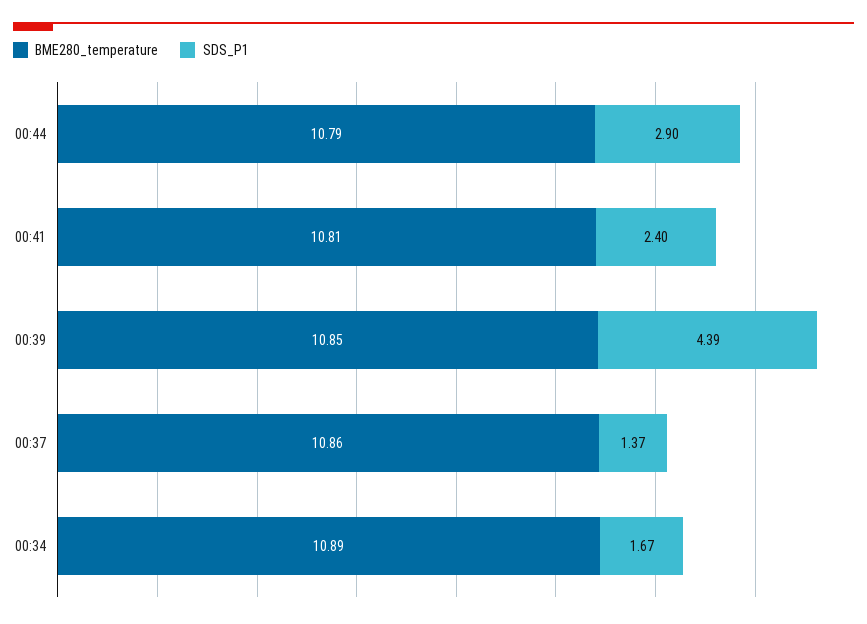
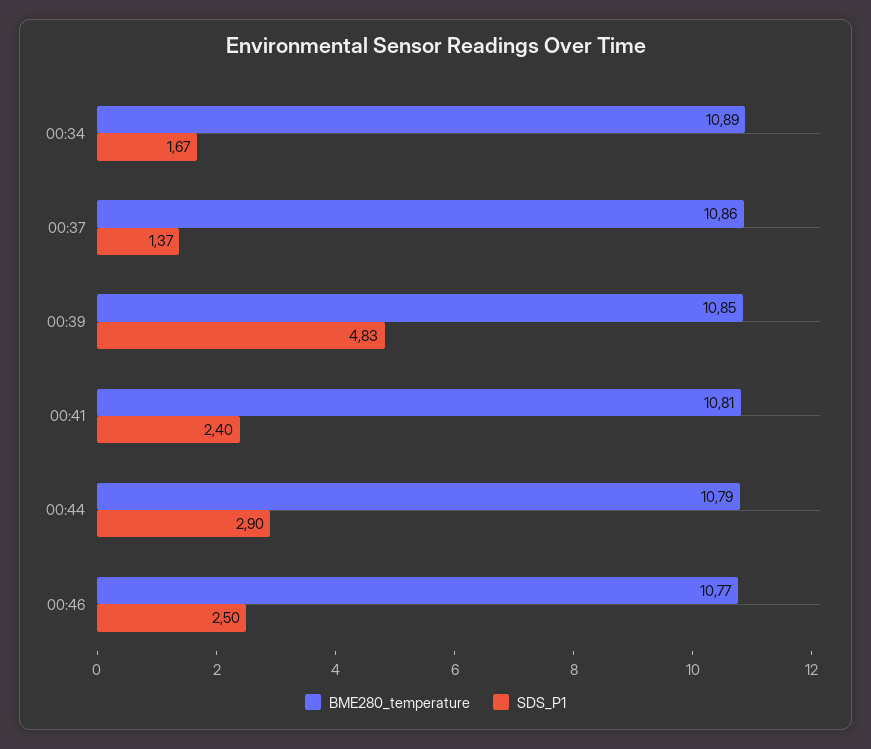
SDS_P1, 00:39: 4.39 -> 4.83
BME280_temperature, 00:46: none -> 10.77
SDS_P1, 00:46: none -> 2.5

